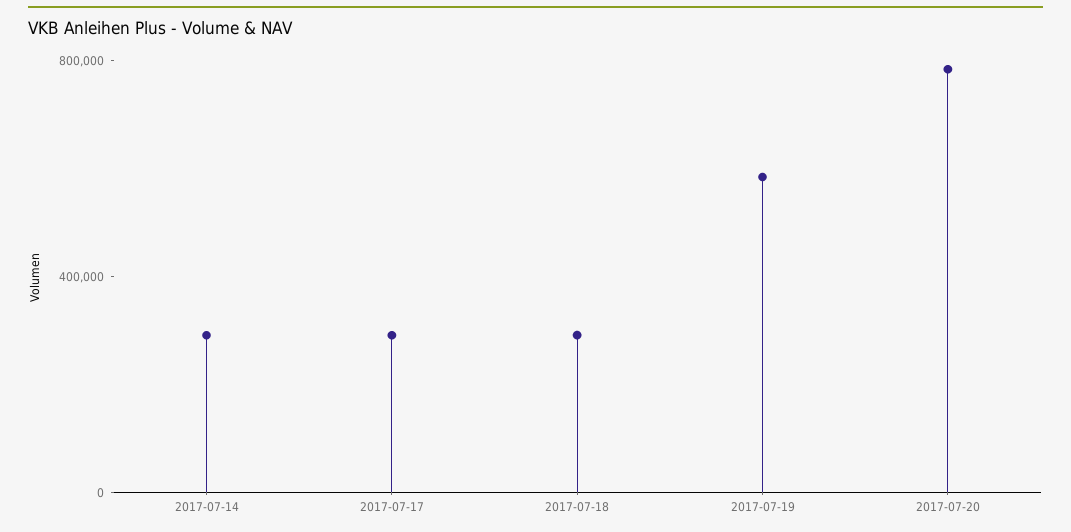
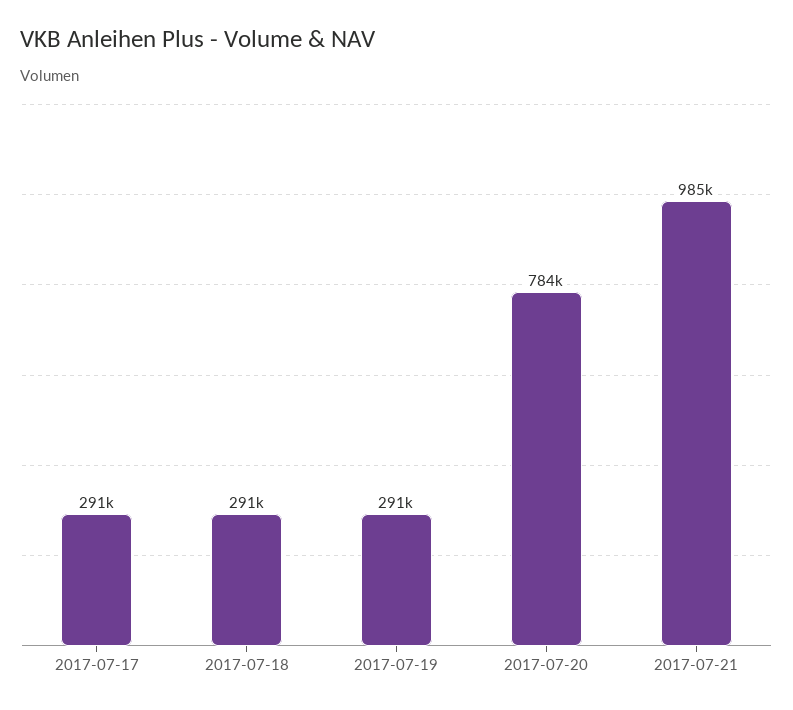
2017-07-14: 300000 -> none
2017-07-19: 600000 -> 291000
2017-07-21: none -> 985000

